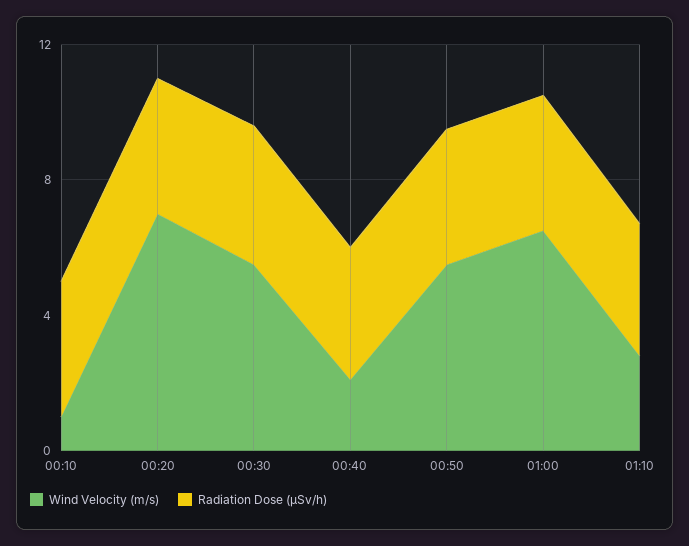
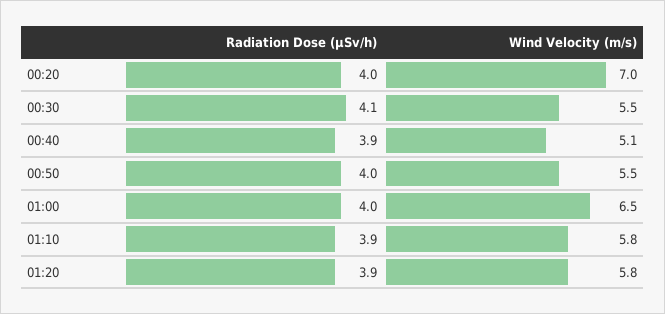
Wind Velocity (m/s), 00:10: 1 -> none
Radiation Dose (μSv/h), 00:10: 4 -> none
Wind Velocity (m/s), 00:40: 2 -> 5.1
Wind Velocity (m/s), 01:10: 3 -> 5.8
Radiation Dose (μSv/h), 01:20: none -> 3.9
Wind Velocity (m/s), 01:20: none -> 5.8

